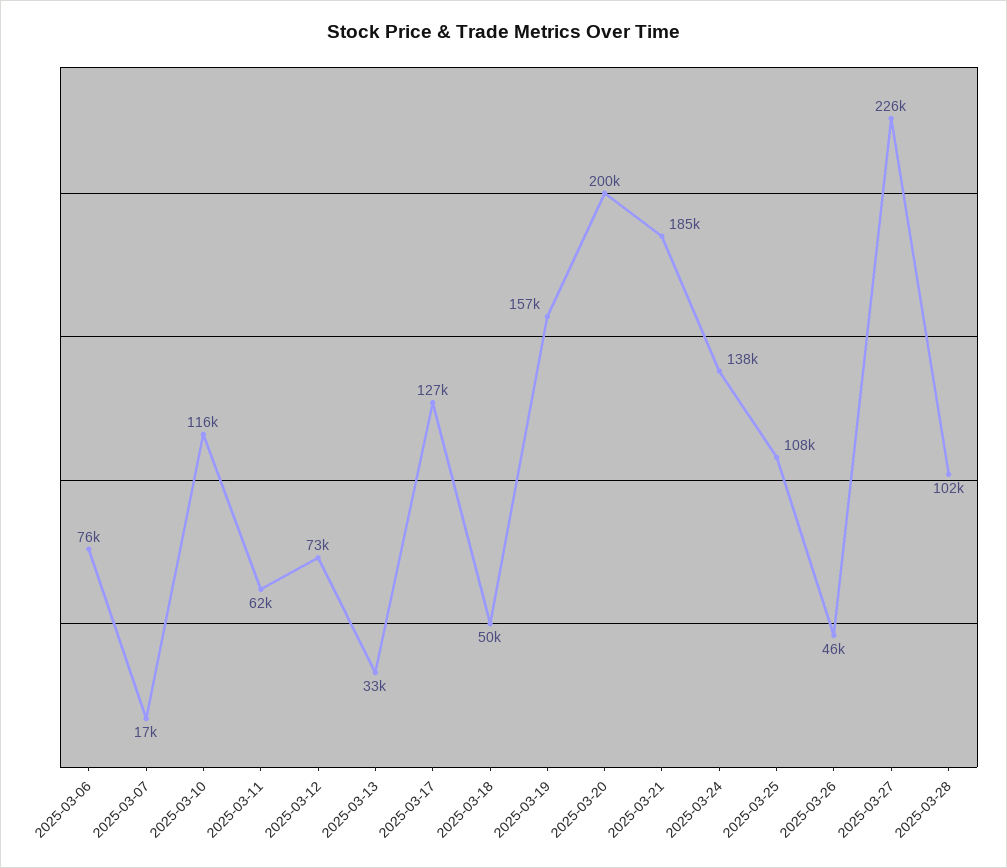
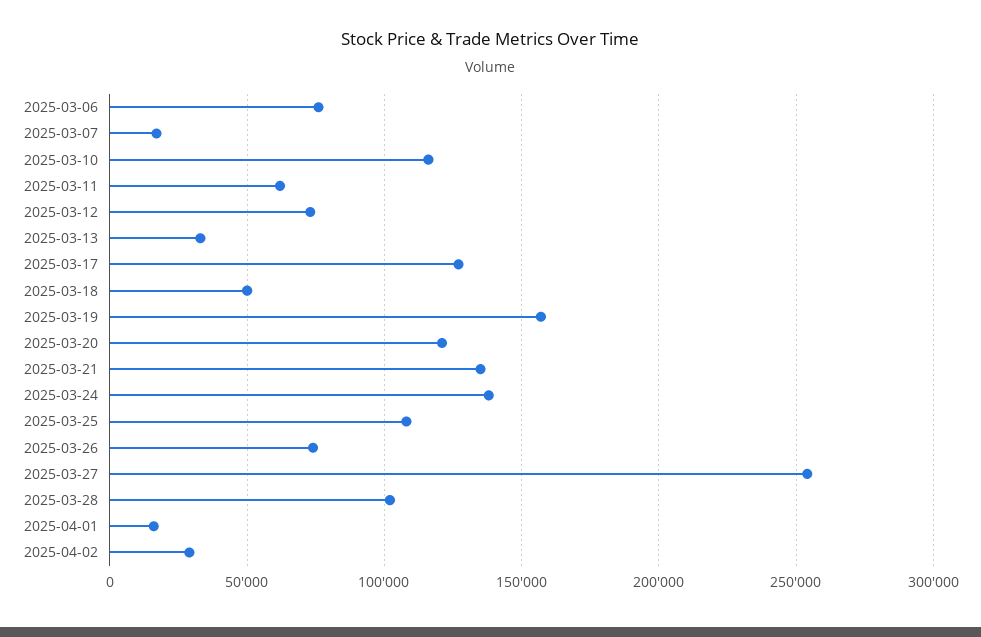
2025-03-20: 200000 -> 120000
2025-03-21: 185000 -> 135000
2025-03-26: 46000 -> 75000
2025-03-27: 226000 -> 255000
2025-04-01: none -> 15000
2025-04-02: none -> 30000

